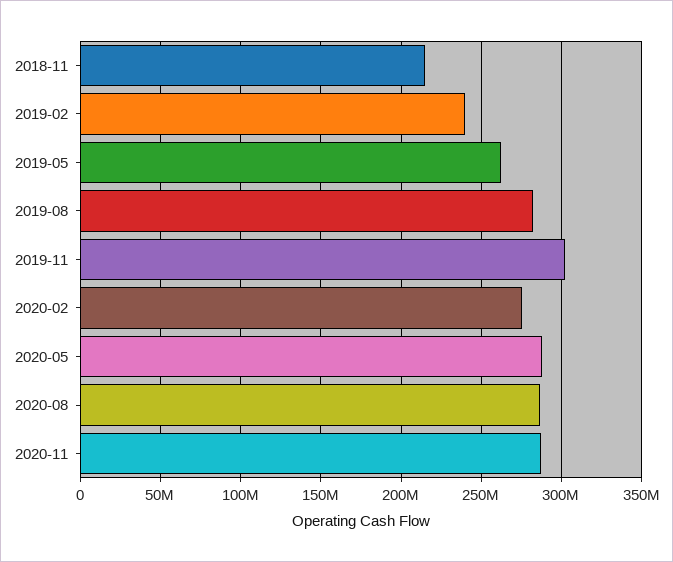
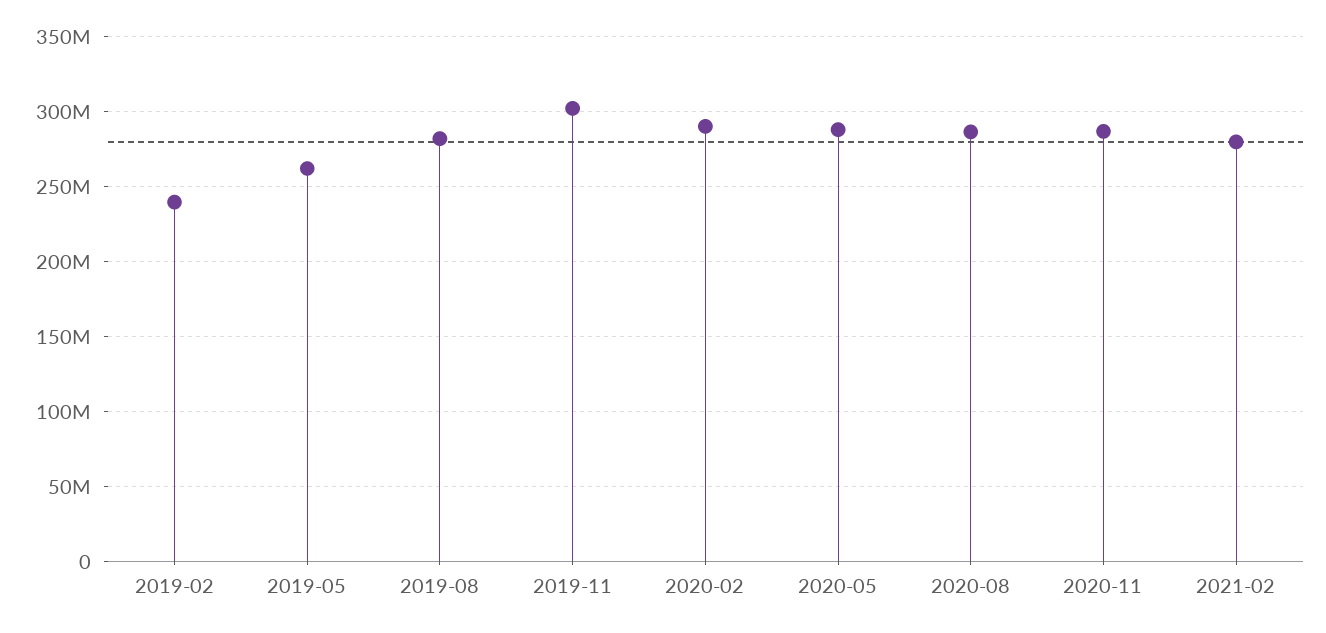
2018-11: 215000000 -> none
2020-02: 275000000 -> 290000000
2021-02: none -> 280000000

